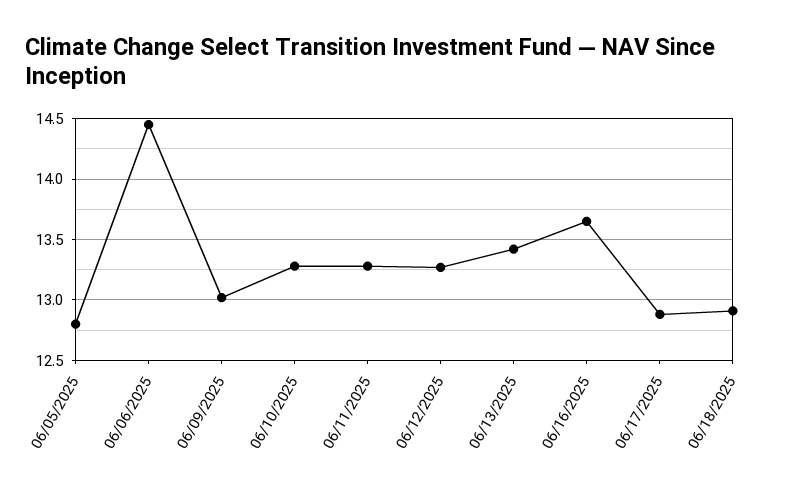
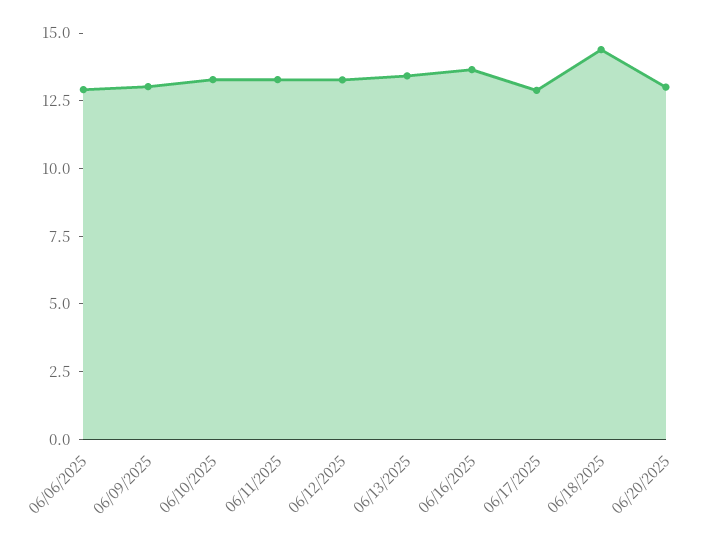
06/05/2025: 12.8 -> none
06/06/2025: 14.45 -> 13
06/18/2025: 12.9 -> 14.5
06/20/2025: none -> 13

